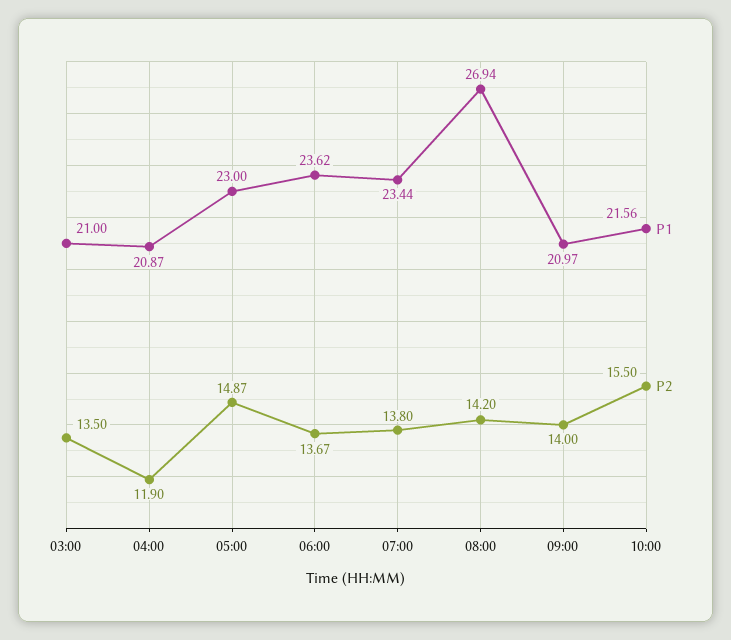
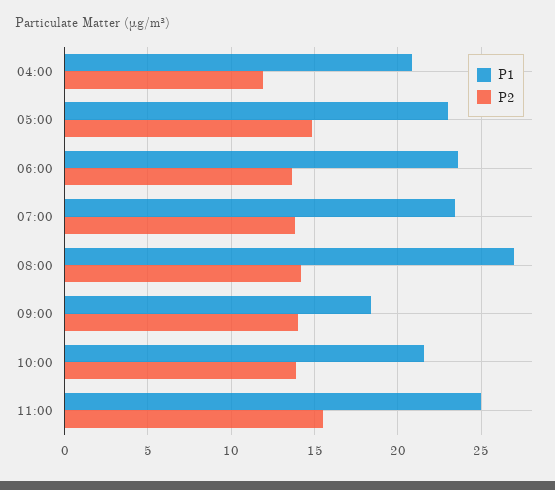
P1, 03:00: 21 -> none
P2, 03:00: 13.5 -> none
P1, 09:00: 20.97 -> 18.5
P2, 10:00: 15.5 -> 14
P1, 11:00: none -> 25
P2, 11:00: none -> 15.5

